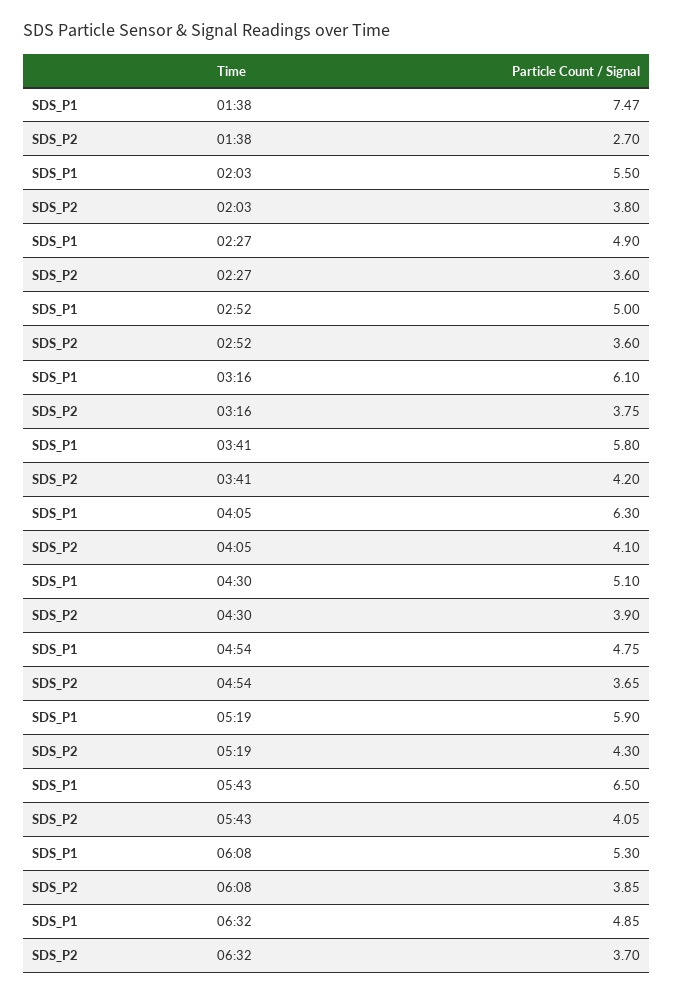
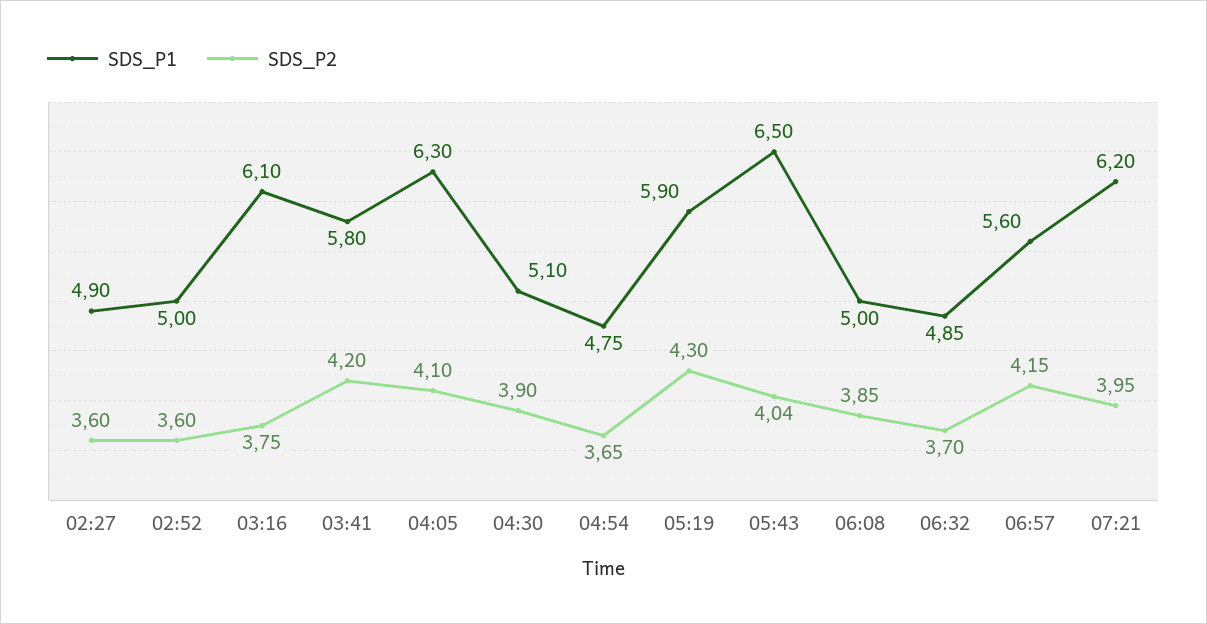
SDS_P1, 01:38: 7.47 -> none
SDS_P2, 01:38: 2.7 -> none
SDS_P1, 02:03: 5.5 -> none
SDS_P2, 02:03: 3.8 -> none
SDS_P2, 05:43: 4.05 -> 4.04
SDS_P1, 06:08: 5.3 -> 5
SDS_P1, 06:57: none -> 5.6
SDS_P2, 06:57: none -> 4.15
SDS_P1, 07:21: none -> 6.2
SDS_P2, 07:21: none -> 3.95

